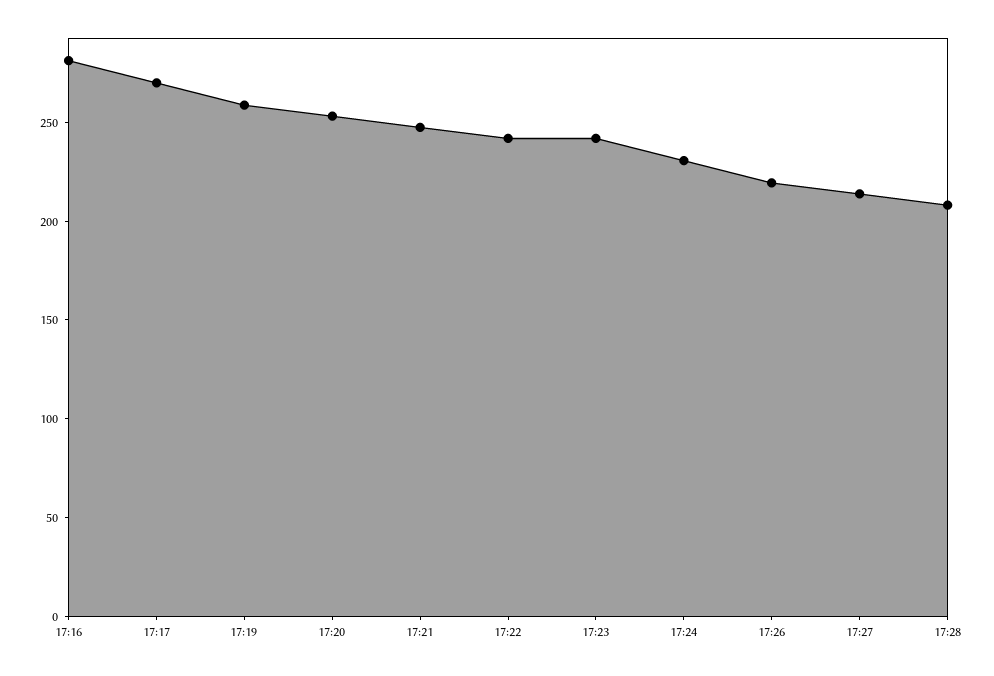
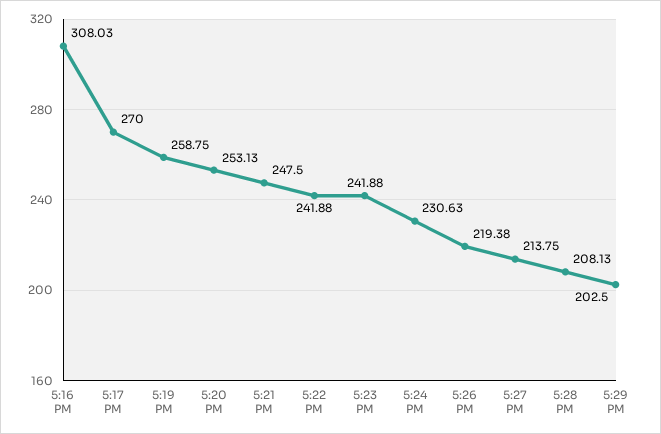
17:16: 280 -> 308.03
5:29 PM: none -> 202.5

